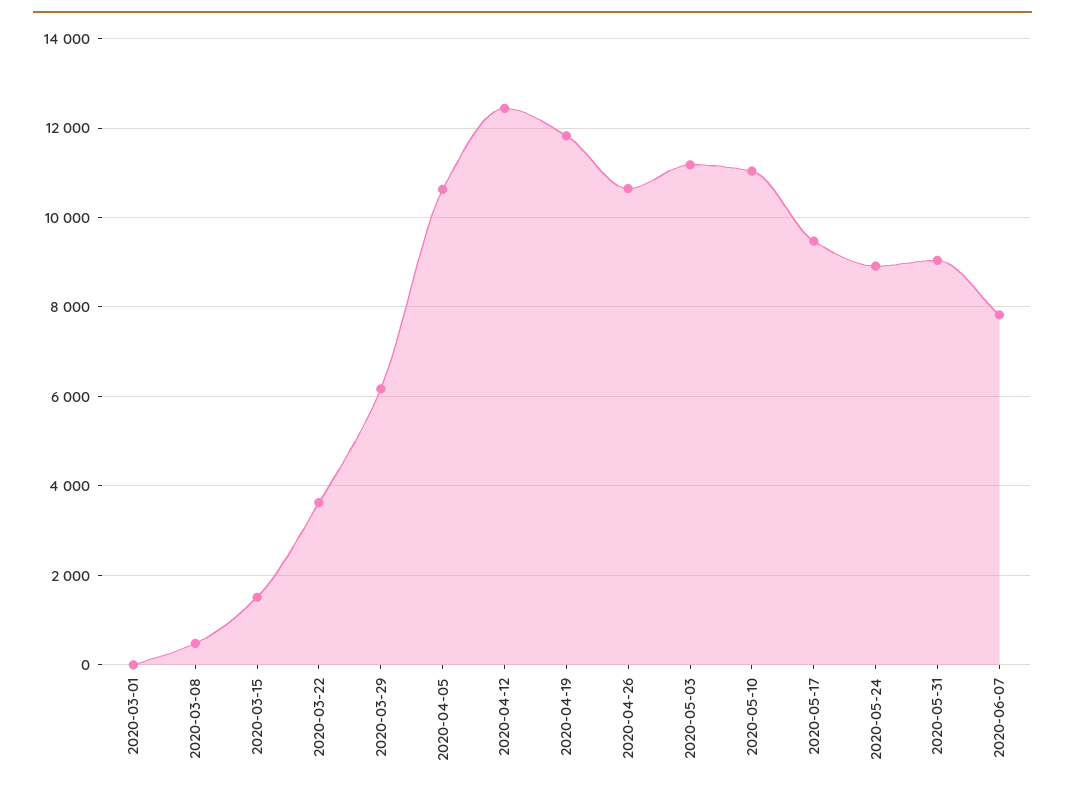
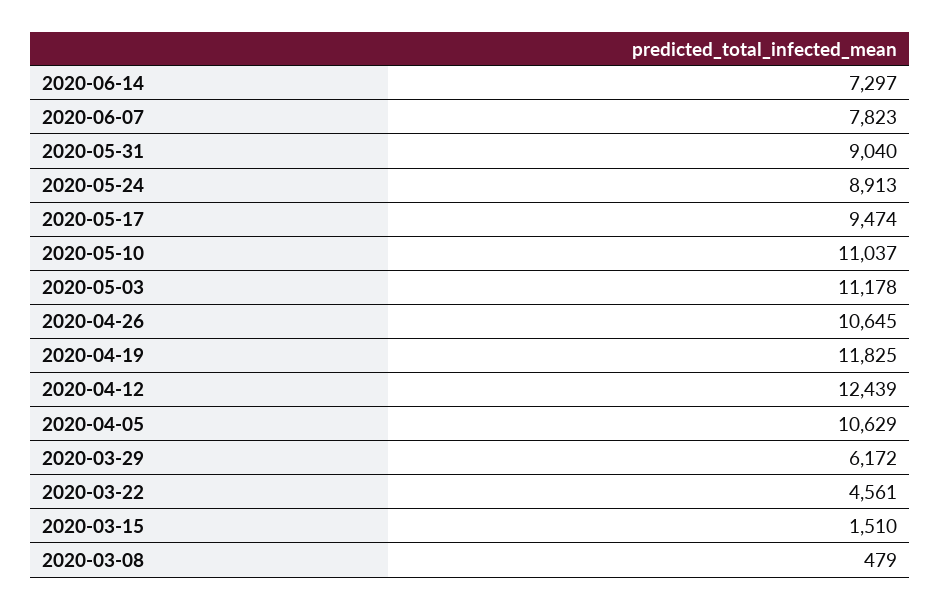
2020-03-01: 0 -> none
2020-03-22: 3600 -> 4561
2020-06-14: none -> 7297

